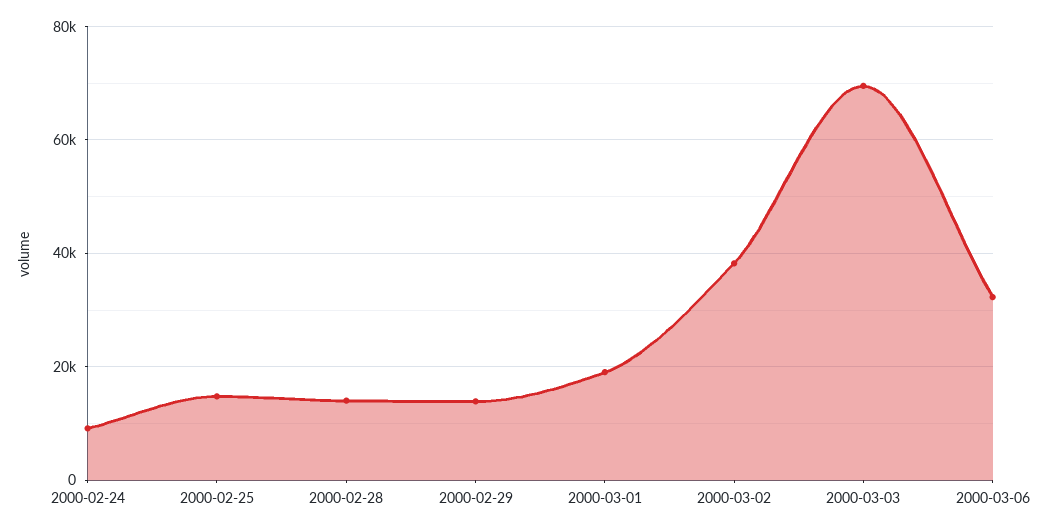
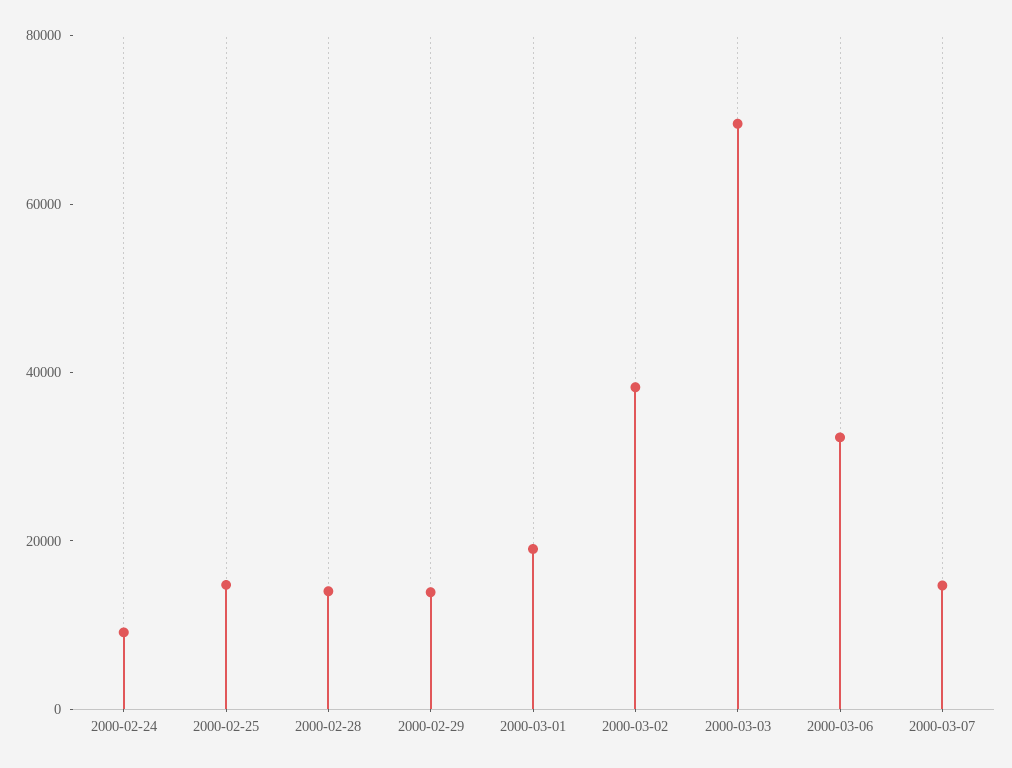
2000-03-07: none -> 15000

